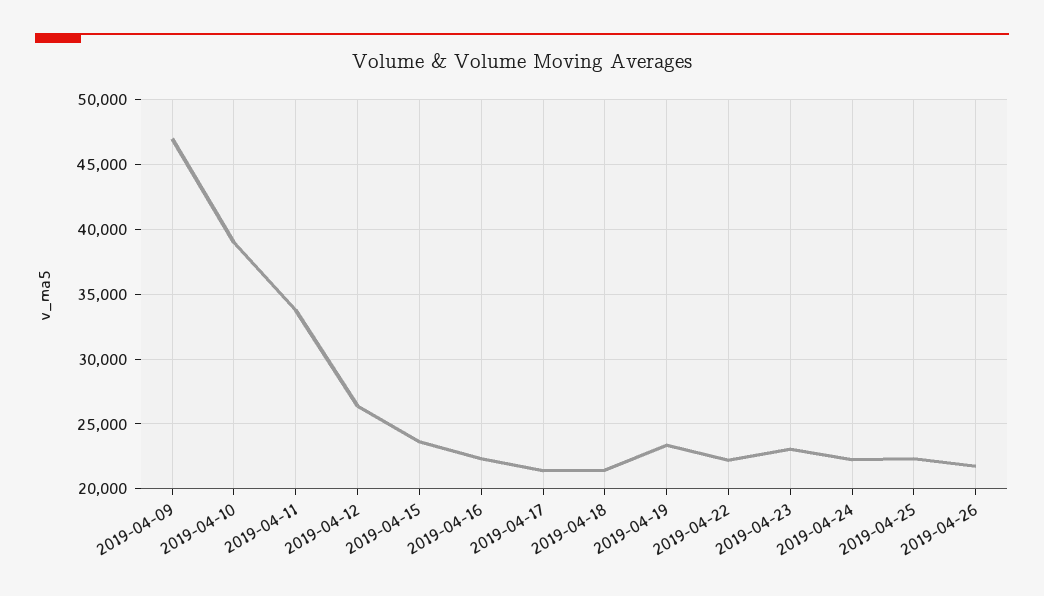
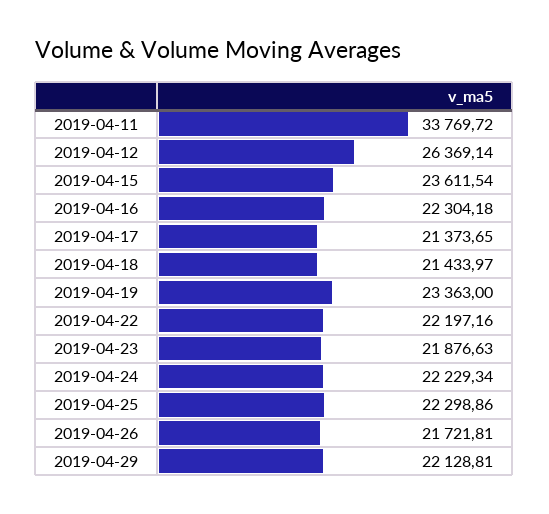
2019-04-09: 47000 -> none
2019-04-10: 39000 -> none
2019-04-23: 23000 -> 21876.63
2019-04-29: none -> 22128.81

